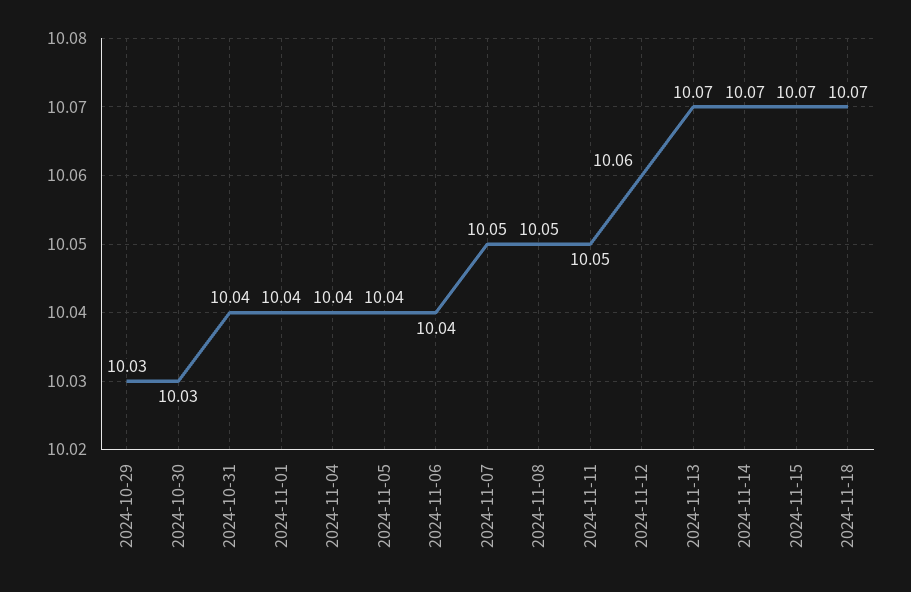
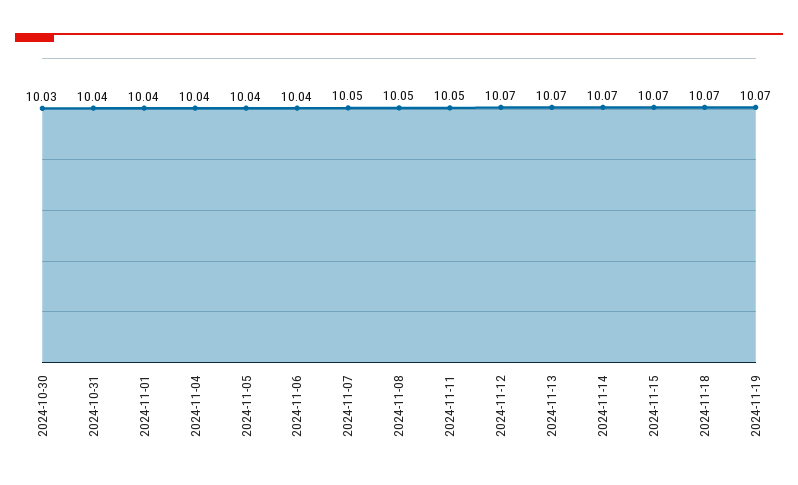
2024-10-29: 10.03 -> none
2024-11-12: 10.06 -> 10.07
2024-11-19: none -> 10.07

